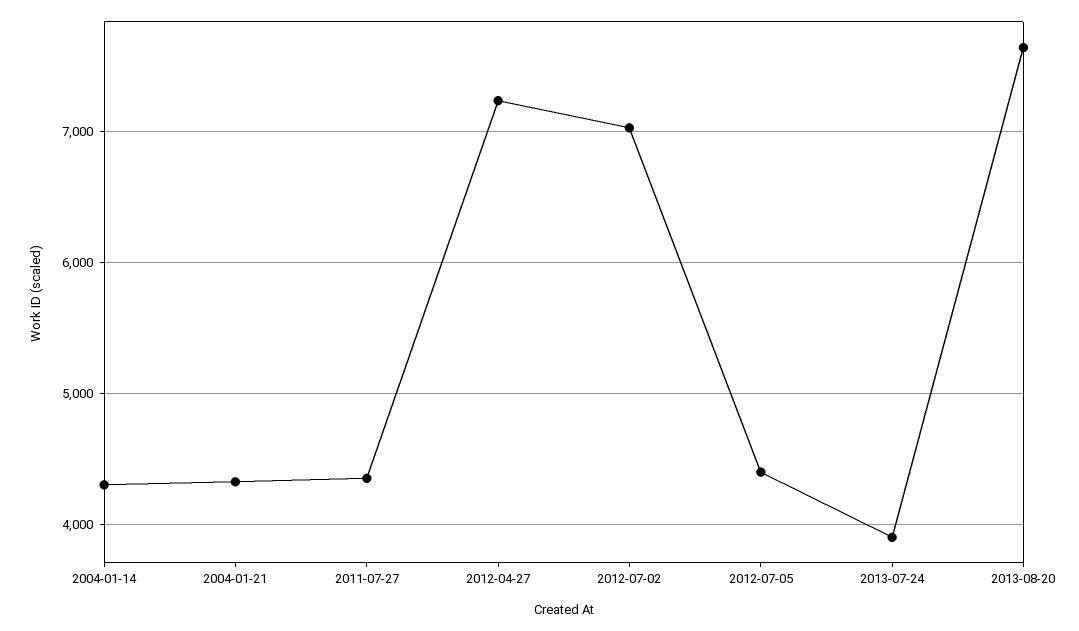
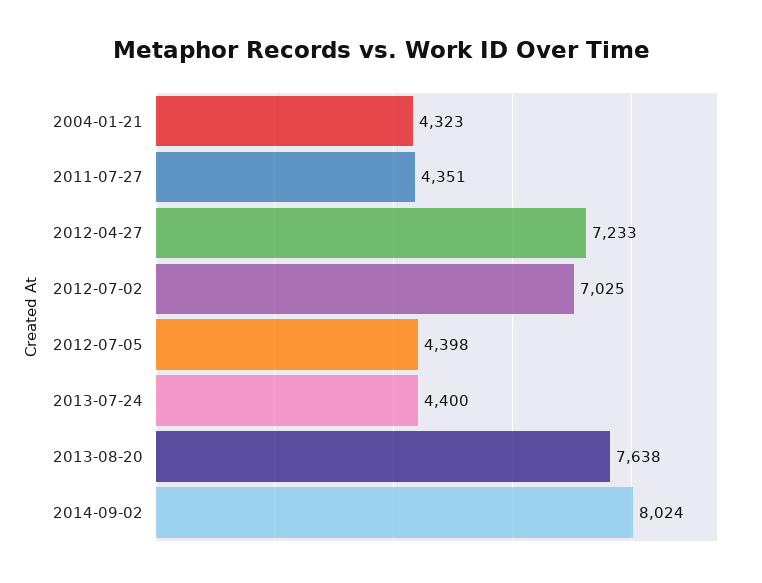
2004-01-14: 4300 -> none
2013-07-24: 3900 -> 4400
2014-09-02: none -> 8024

